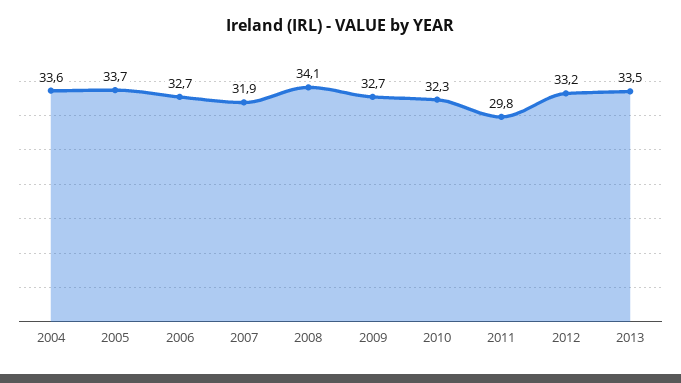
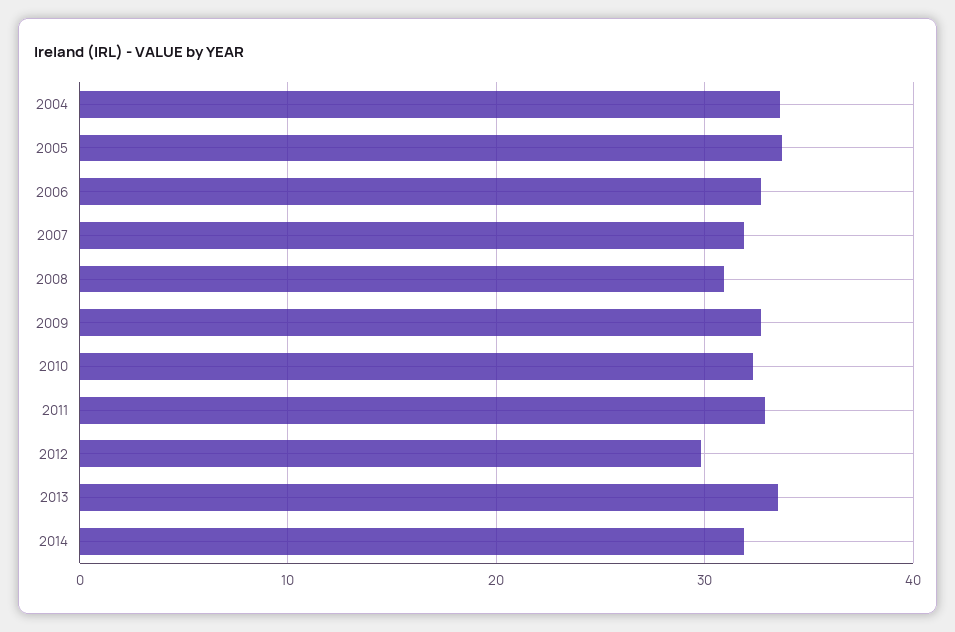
2008: 34.1 -> 31
2011: 29.8 -> 33
2012: 33.2 -> 30
2014: none -> 32

